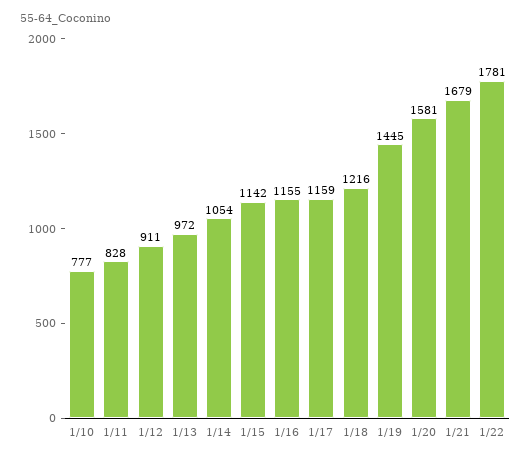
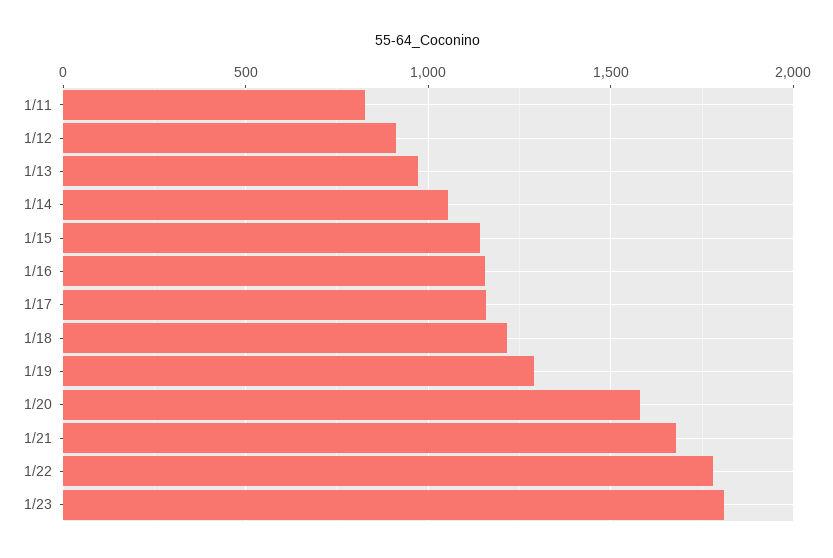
1/10: 777 -> none
1/19: 1445 -> 1300
1/23: none -> 1800

